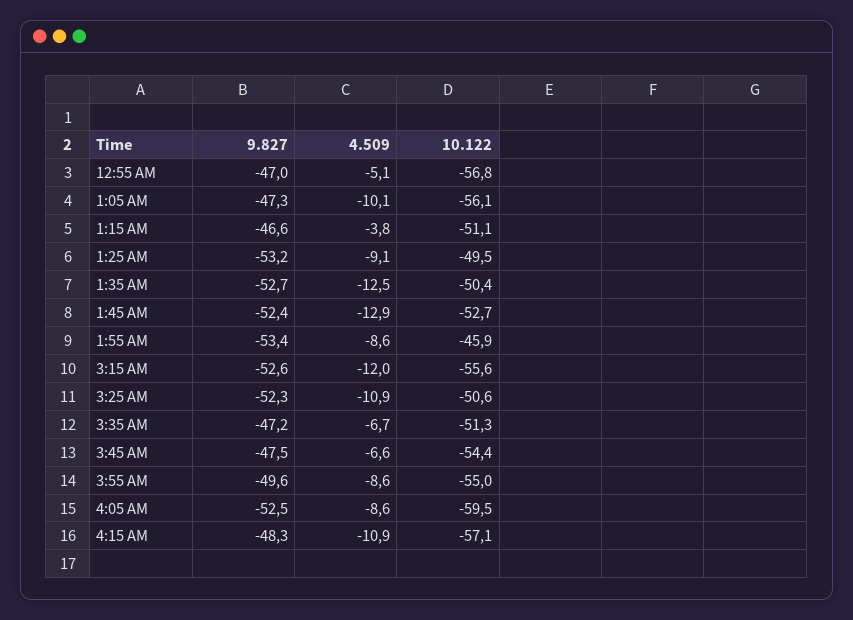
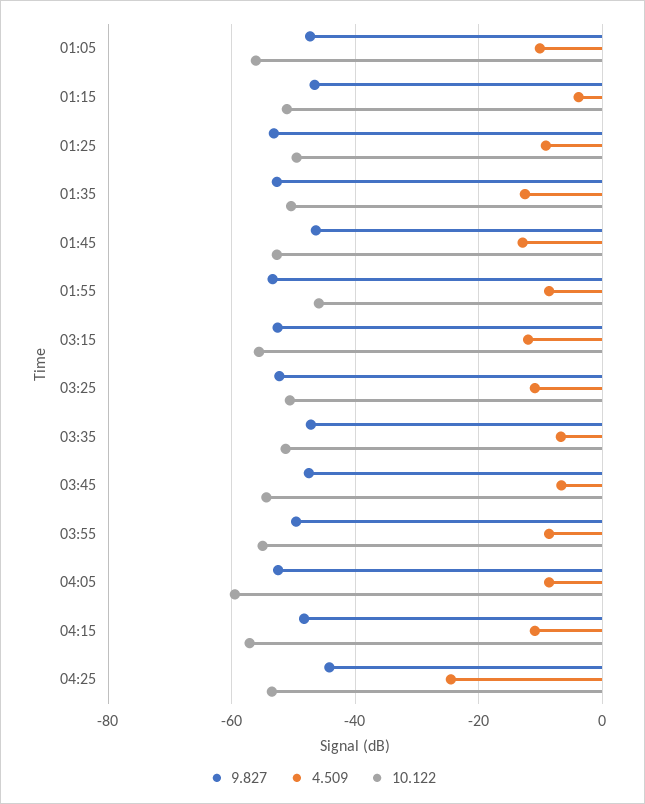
9.827, 12:55 AM: -47 -> none
4.509, 12:55 AM: -5.1 -> none
10.122, 12:55 AM: -56.8 -> none
9.827, 1:45 AM: -52.4 -> -46
9.827, 04:25: none -> -44
4.509, 04:25: none -> -24
10.122, 04:25: none -> -54

